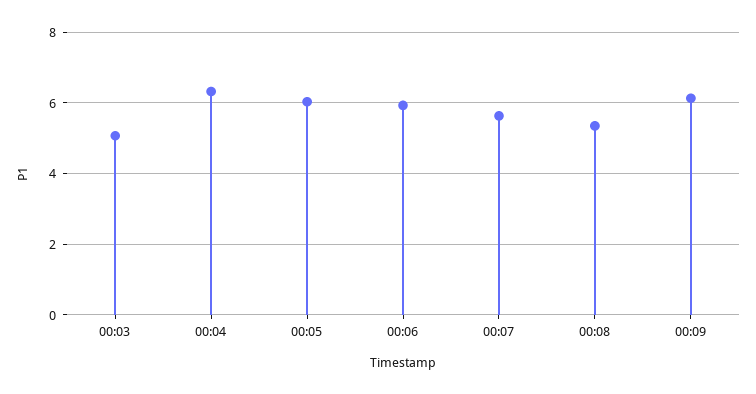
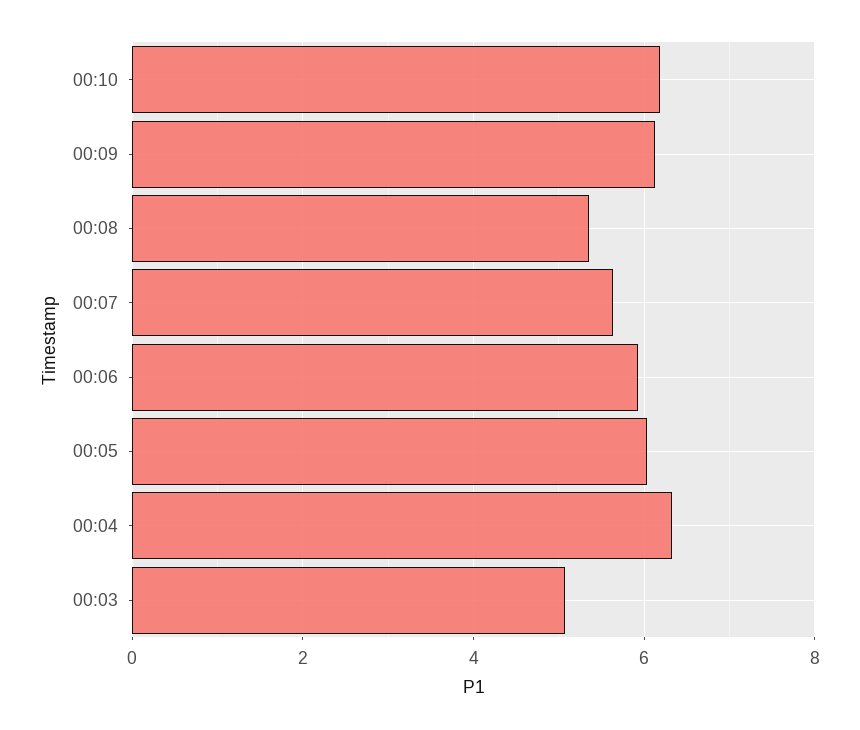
00:10: none -> 6.2

